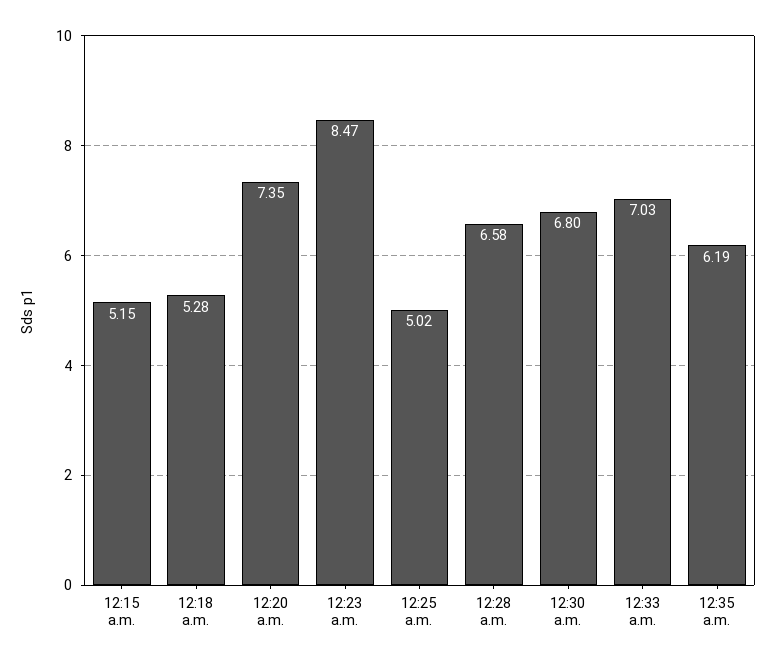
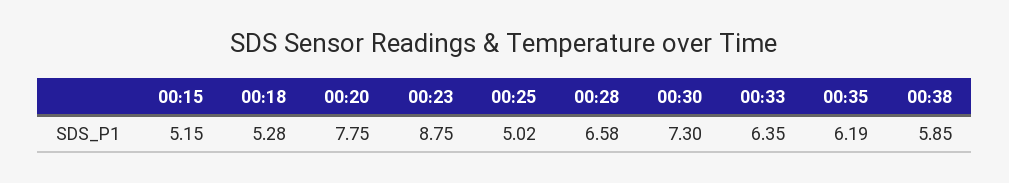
12:20 a.m.: 7.35 -> 7.75
12:23 a.m.: 8.47 -> 8.75
12:30 a.m.: 6.8 -> 7.3
12:33 a.m.: 7.03 -> 6.35
00:38: none -> 5.85

